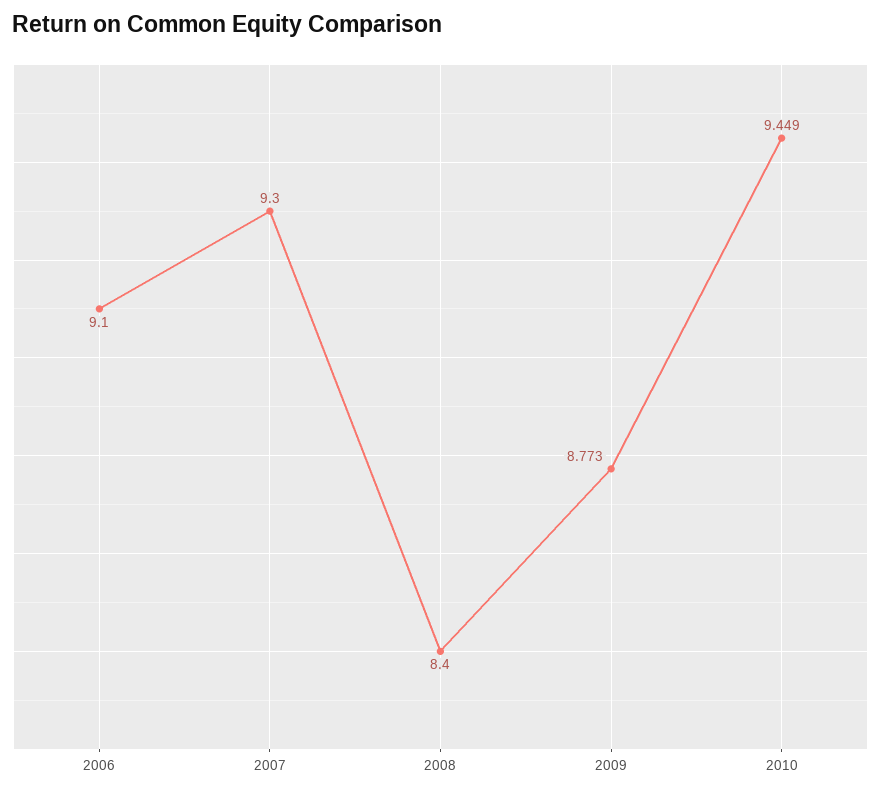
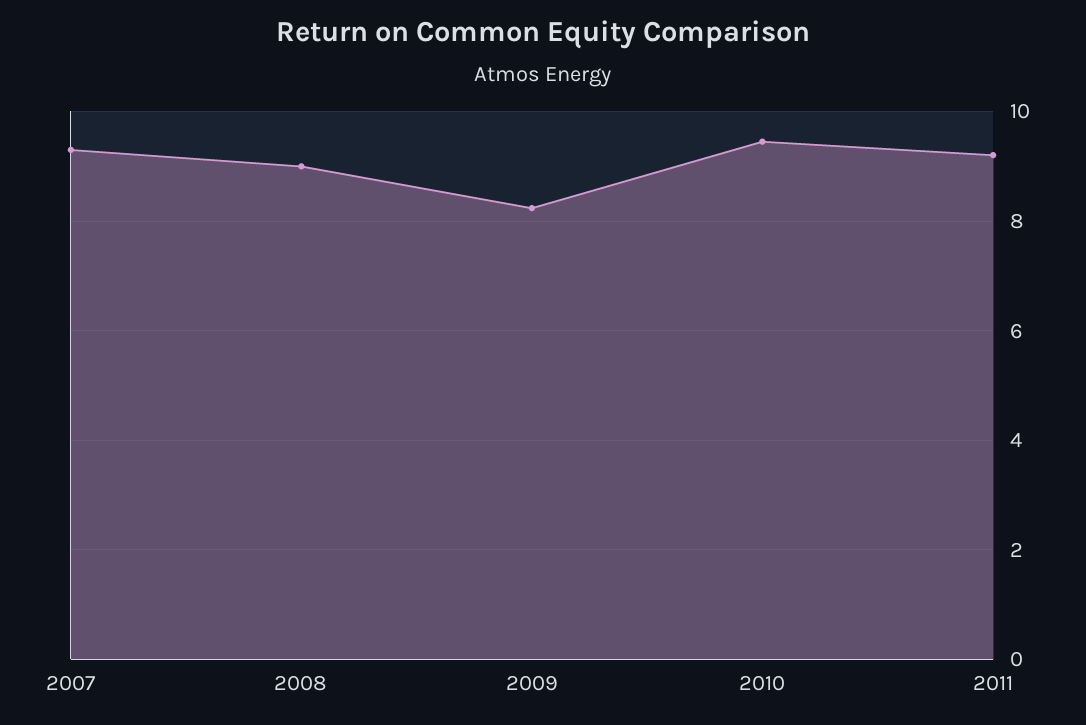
2006: 9.1 -> none
2008: 8.4 -> 9
2009: 8.773 -> 8.2
2011: none -> 9.2

